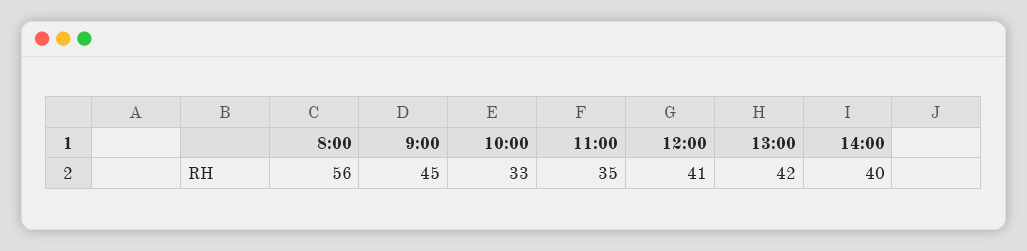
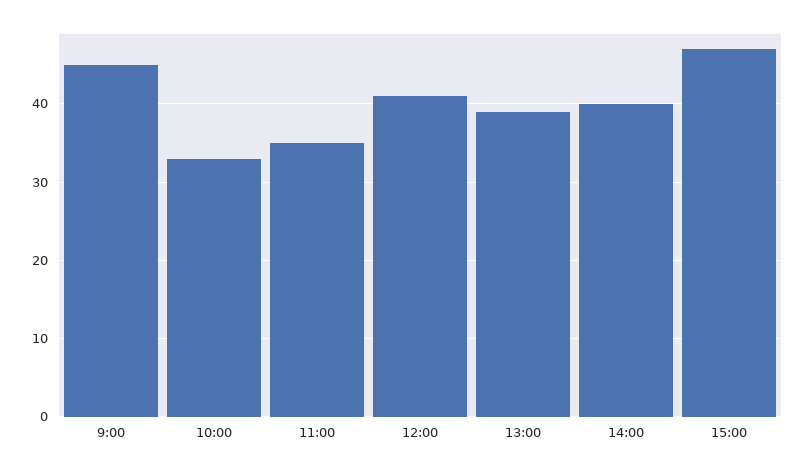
8:00: 56 -> none
13:00: 42 -> 39
15:00: none -> 47

